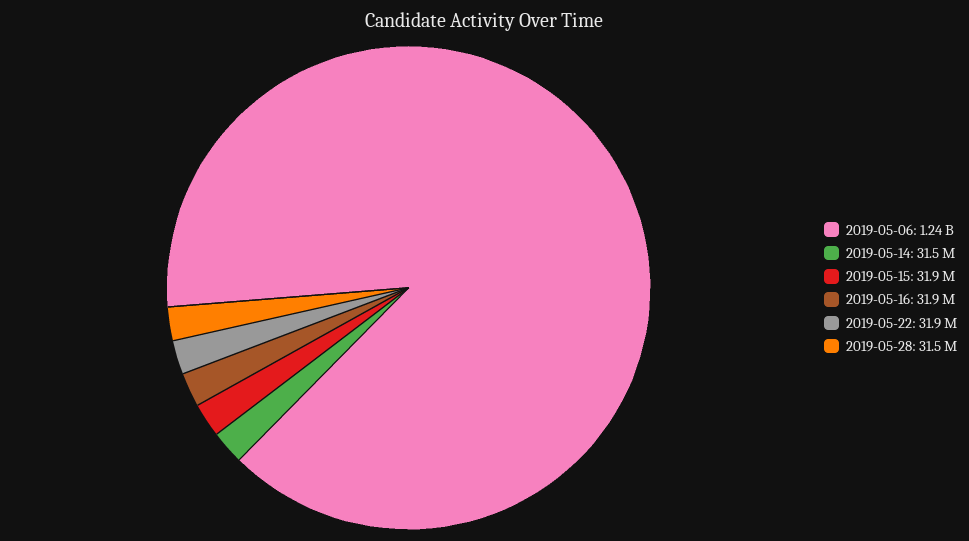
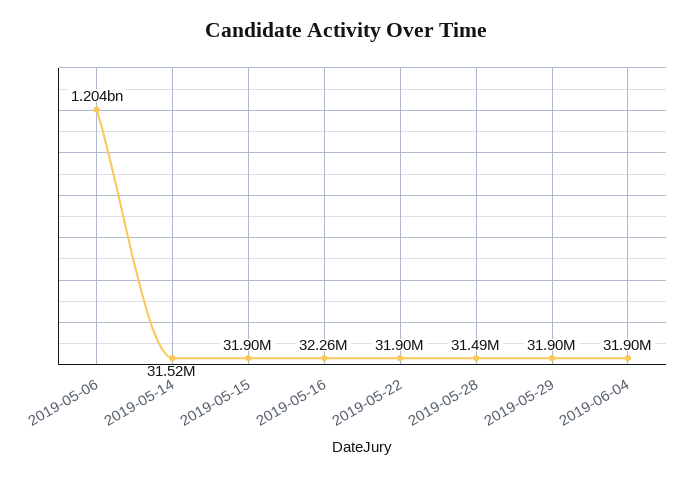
2019-05-06: 1240000000 -> 1204000000
2019-05-16: 31900000 -> 32260000
2019-05-29: none -> 31900000
2019-06-04: none -> 31900000

